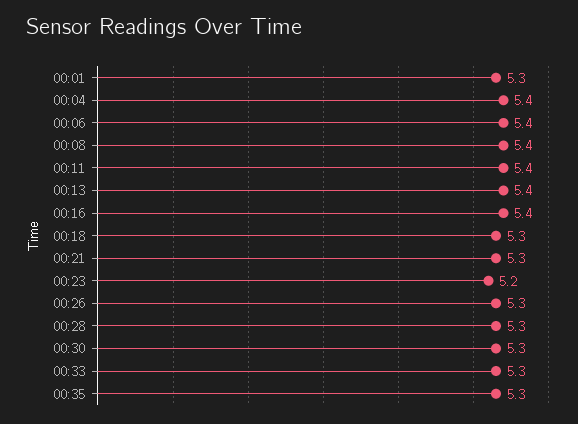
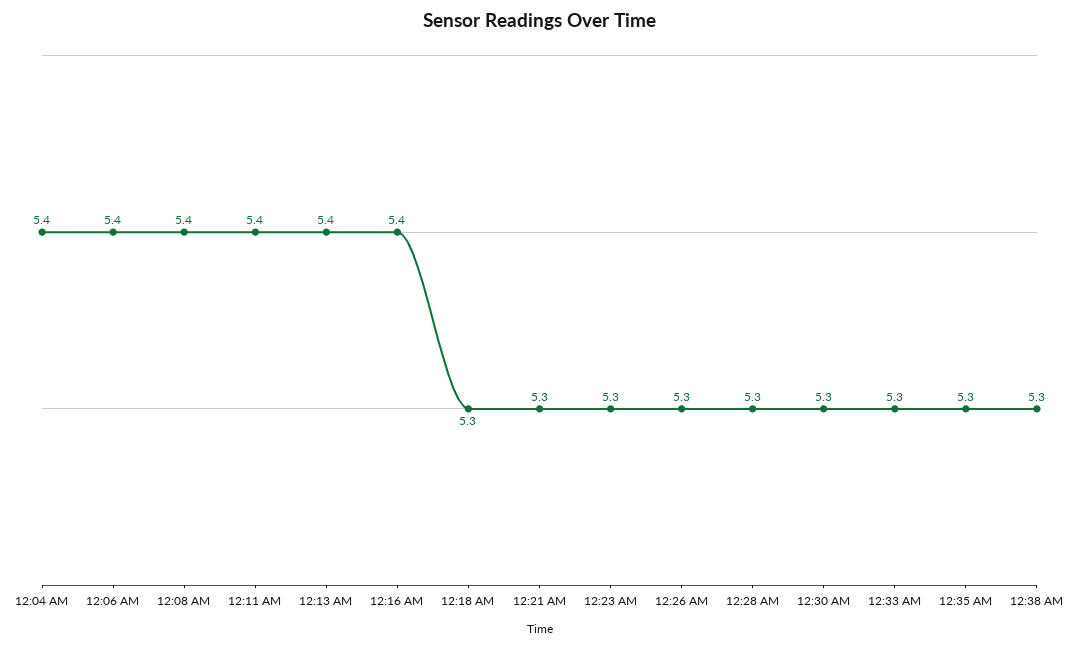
00:01: 5.3 -> none
00:23: 5.2 -> 5.3
12:38 AM: none -> 5.3

